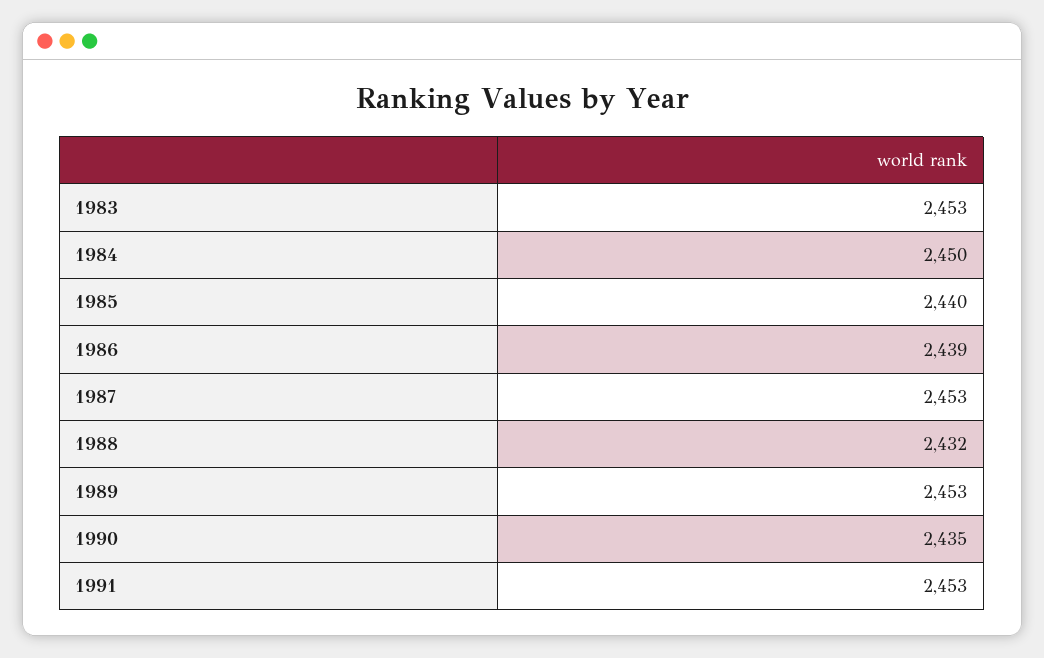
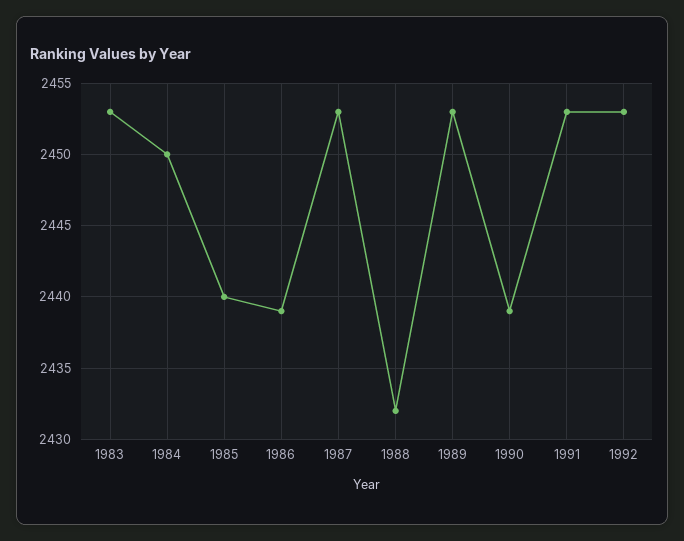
1990: 2435 -> 2439
1992: none -> 2453

